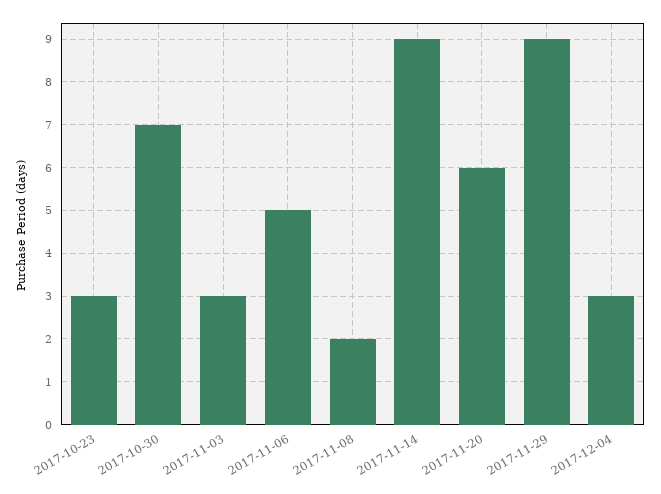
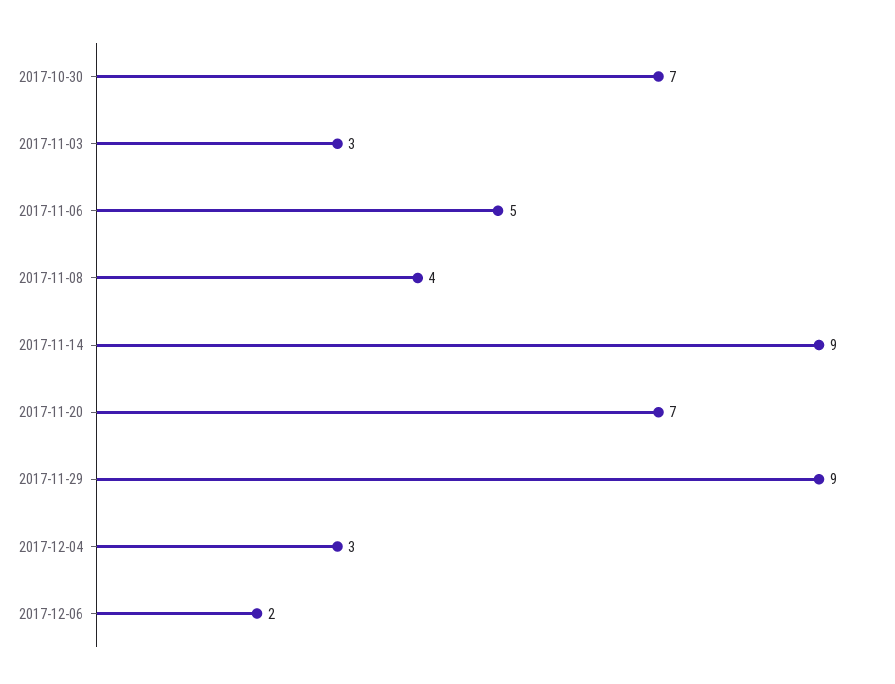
2017-10-23: 3 -> none
2017-11-08: 2 -> 4
2017-11-20: 6 -> 7
2017-12-06: none -> 2

